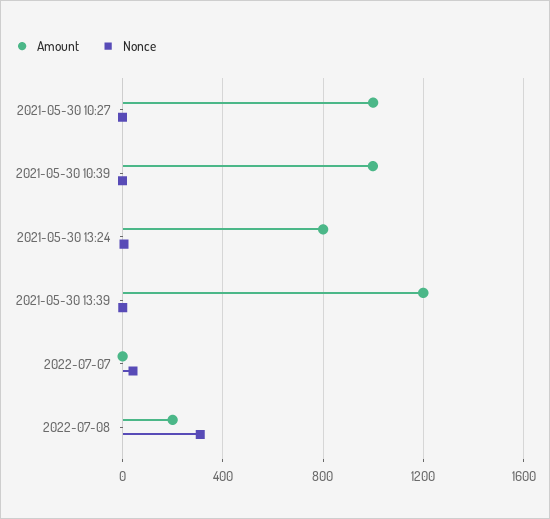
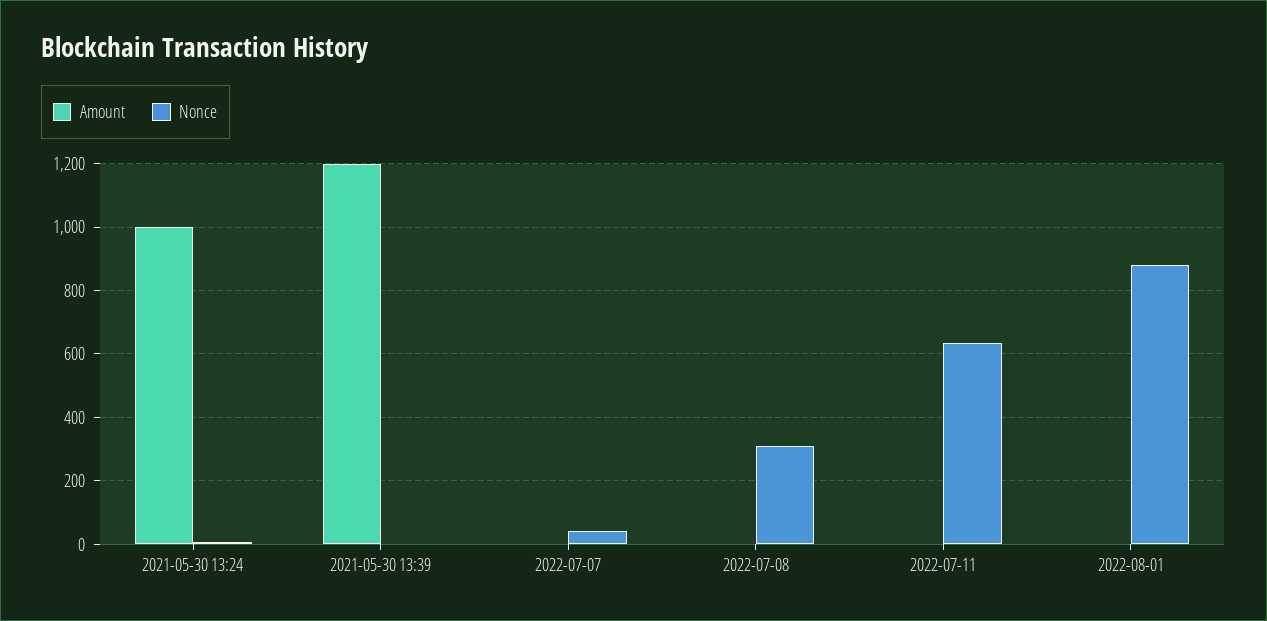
Amount, 2021-05-30 10:27: 1000 -> none
Nonce, 2021-05-30 10:27: 0 -> none
Amount, 2021-05-30 10:39: 1000 -> none
Nonce, 2021-05-30 10:39: 0 -> none
Amount, 2021-05-30 13:24: 800 -> 1000
Amount, 2022-07-08: 200 -> 0
Amount, 2022-07-11: none -> 0
Nonce, 2022-07-11: none -> 640
Amount, 2022-08-01: none -> 0
Nonce, 2022-08-01: none -> 880

